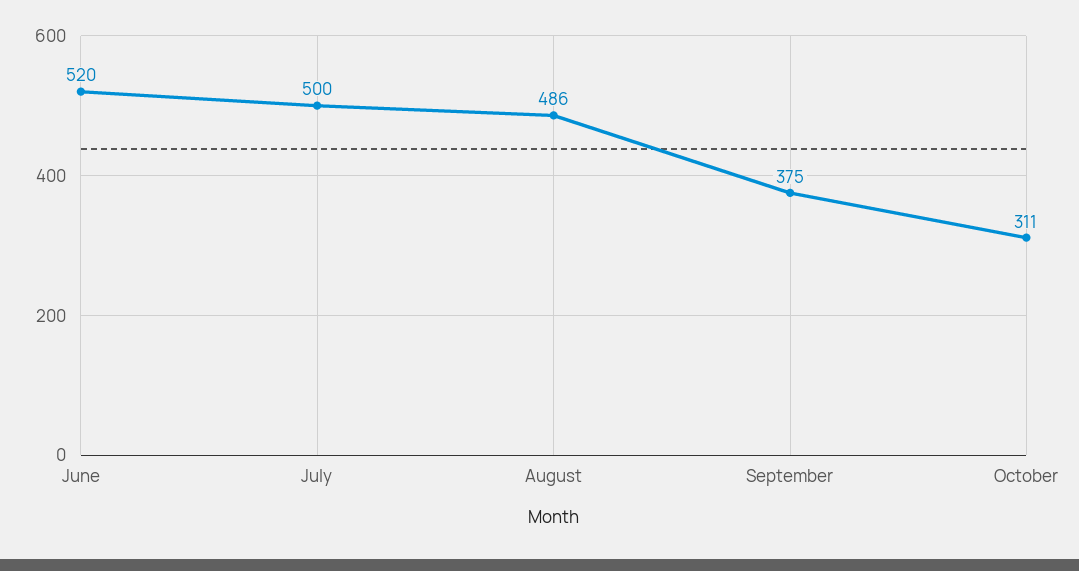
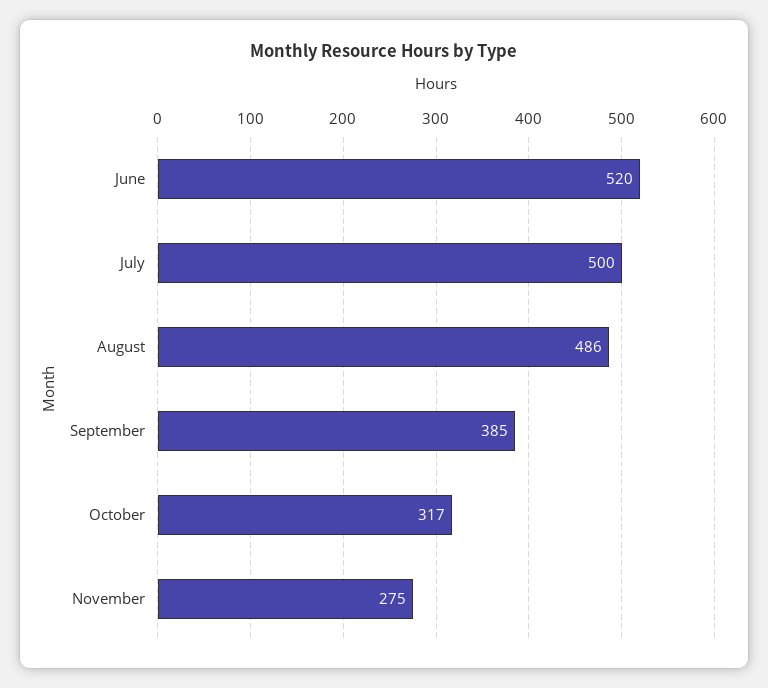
September: 375 -> 385
October: 311 -> 317
November: none -> 275

